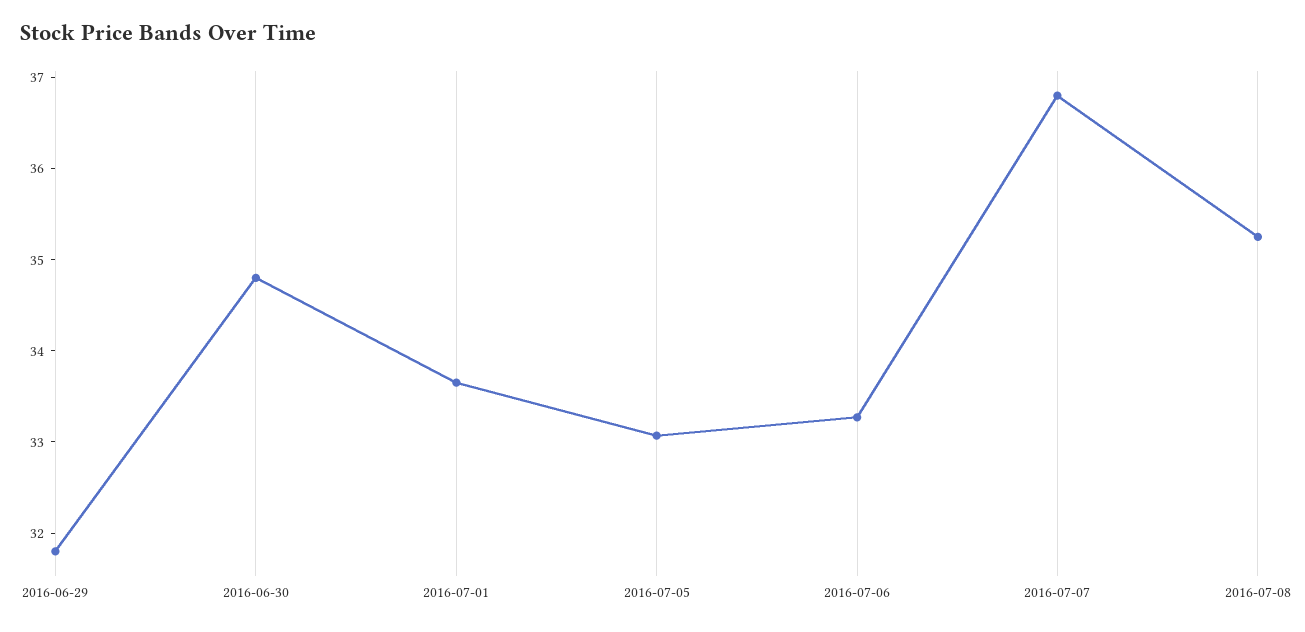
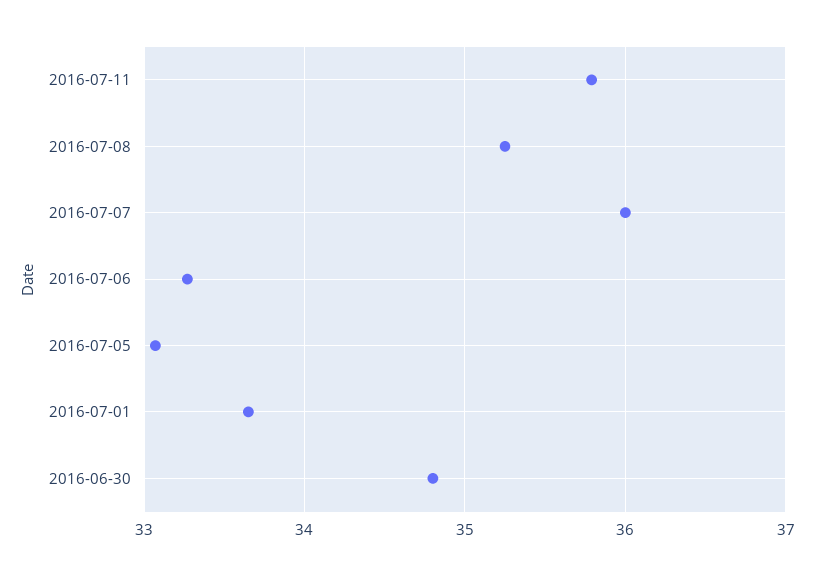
2016-06-29: 31.8 -> none
2016-07-07: 36.8 -> 36
2016-07-11: none -> 35.8

